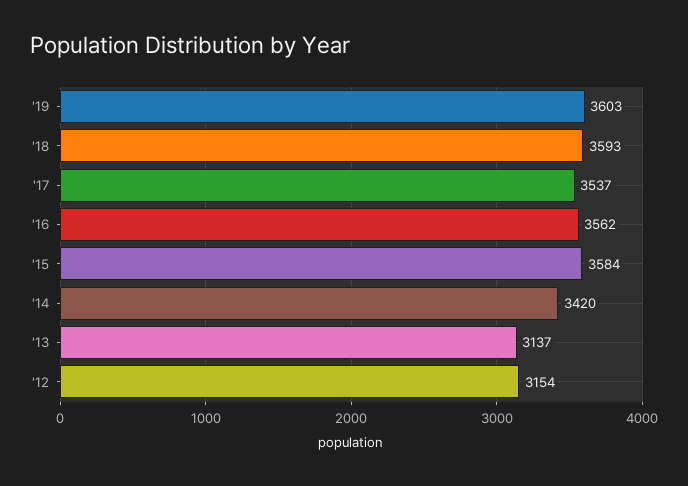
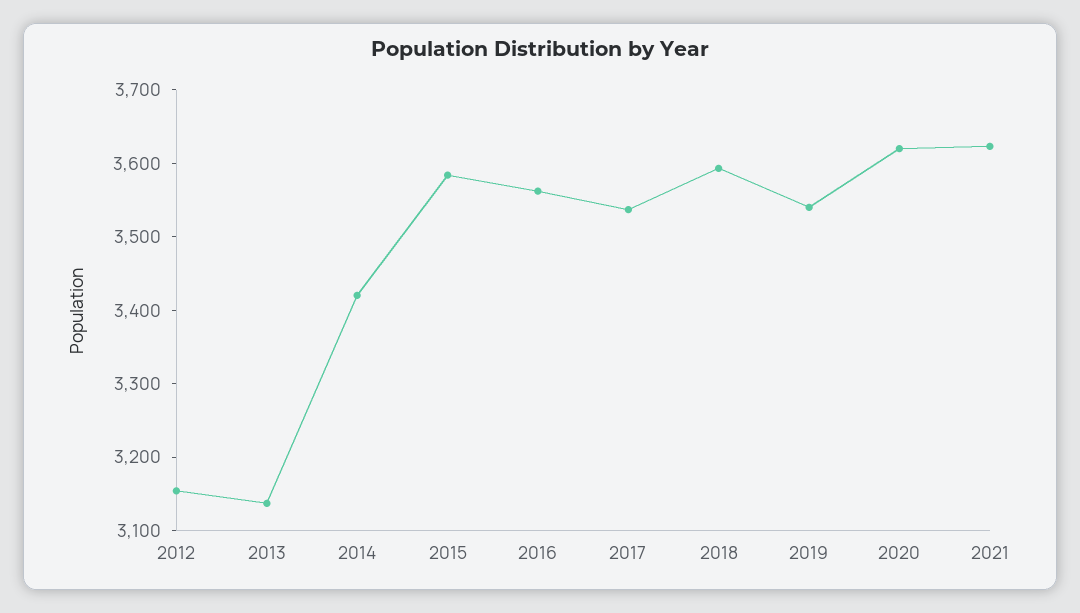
'19: 3603 -> 3540
2020: none -> 3620
2021: none -> 3620

